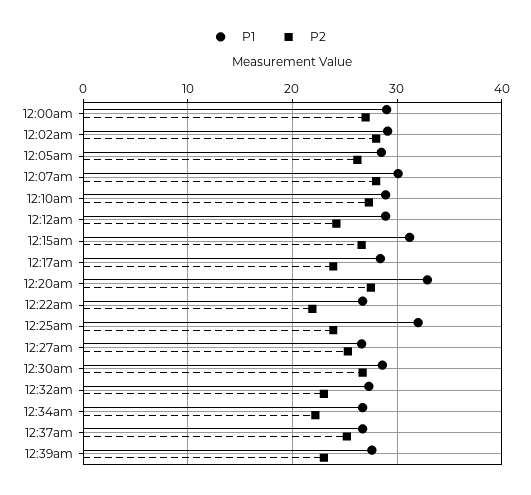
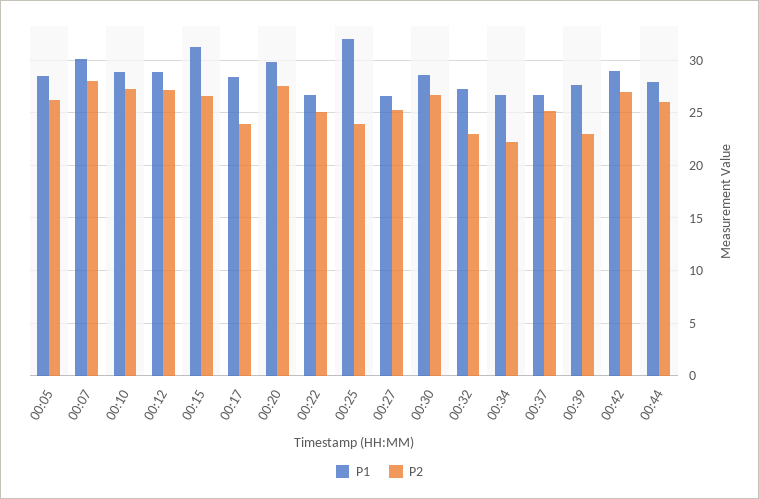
P1, 12:00am: 29 -> none
P2, 12:00am: 27 -> none
P1, 12:02am: 29 -> none
P2, 12:02am: 28 -> none
P2, 12:12am: 24 -> 27
P1, 12:20am: 33 -> 30
P2, 12:22am: 22 -> 25
P1, 00:42: none -> 29
P2, 00:42: none -> 27
P1, 00:44: none -> 28
P2, 00:44: none -> 26

